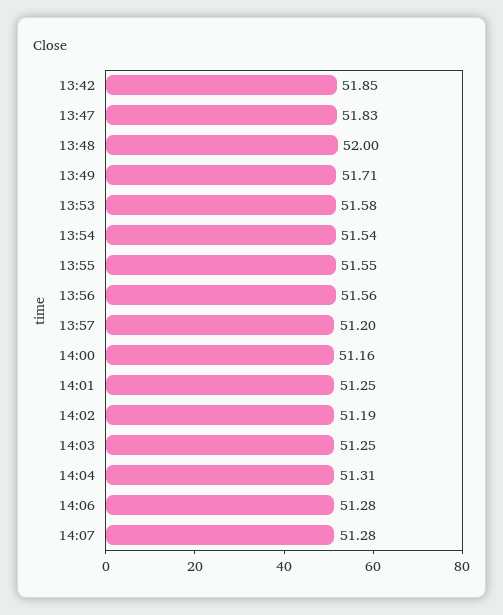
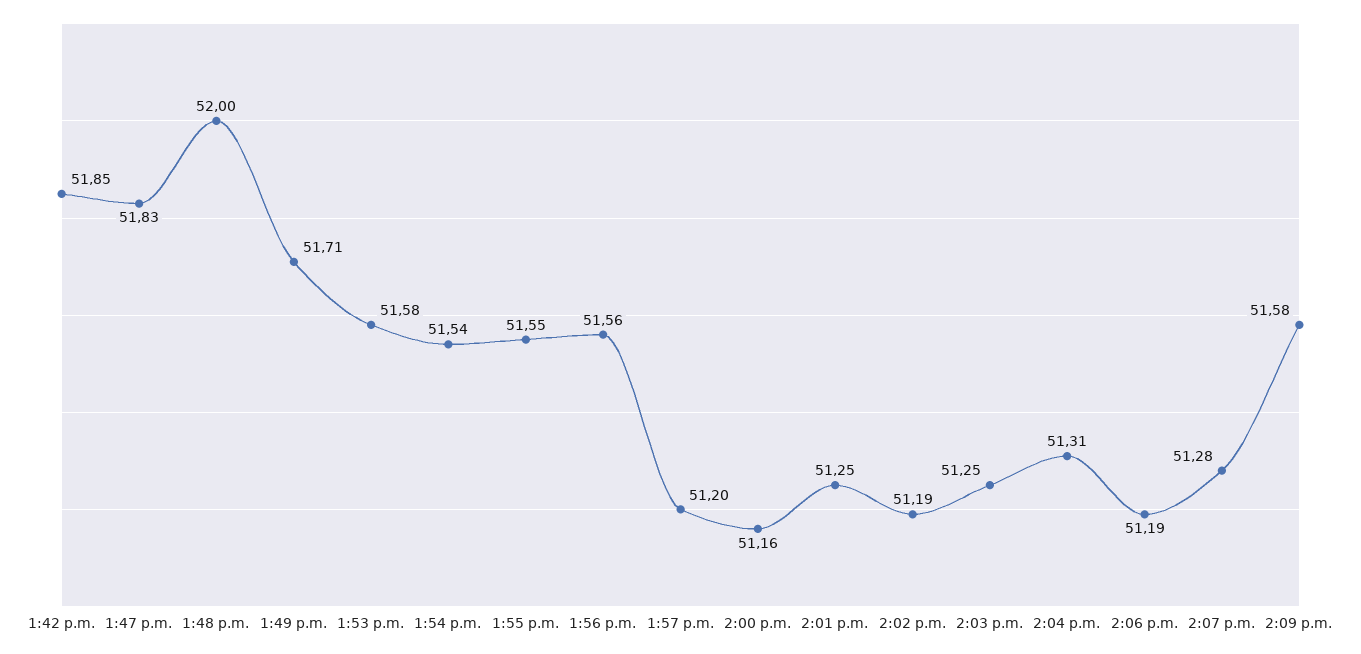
14:06: 51.28 -> 51.19
2:09 p.m.: none -> 51.58

